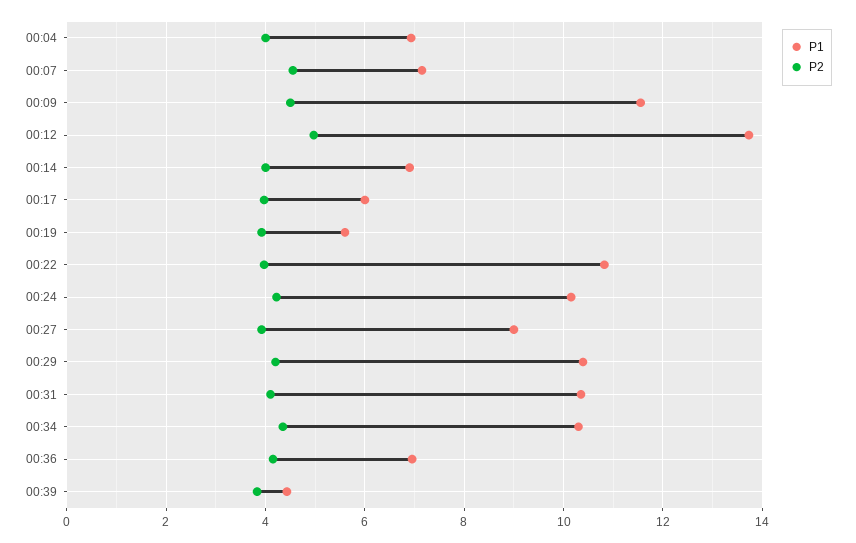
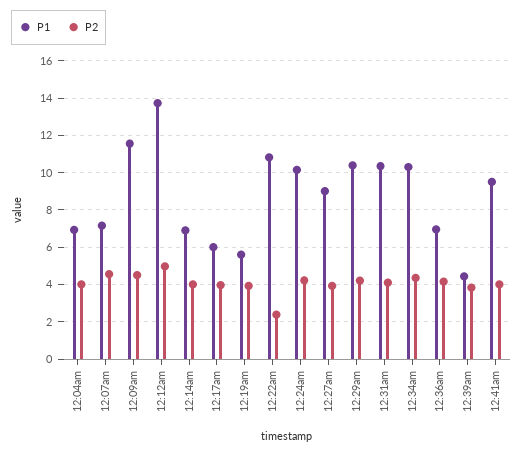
P2, 00:22: 4 -> 2.5
P1, 12:41am: none -> 9.5
P2, 12:41am: none -> 4

